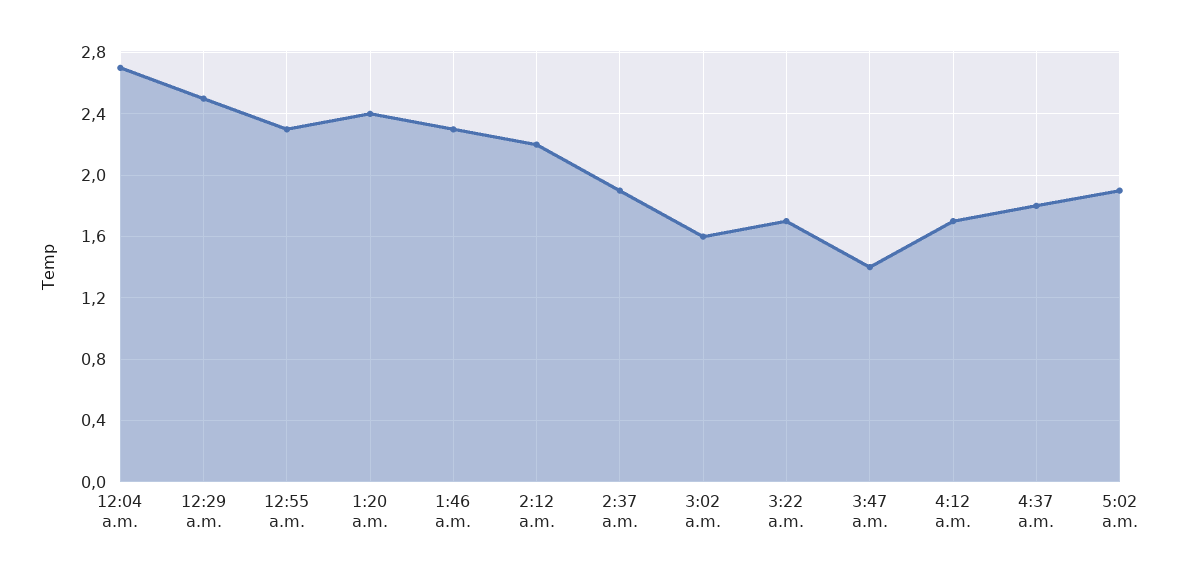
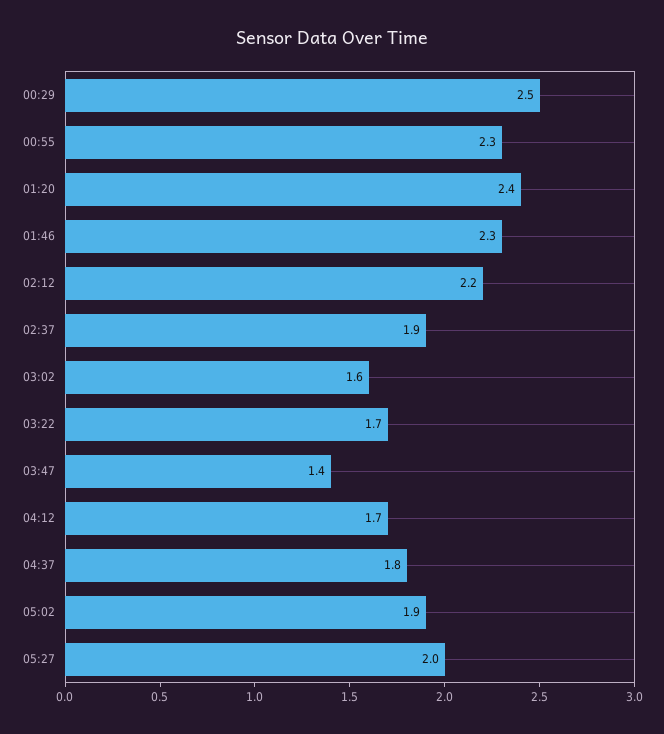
12:04 a.m.: 2.7 -> none
05:27: none -> 2

